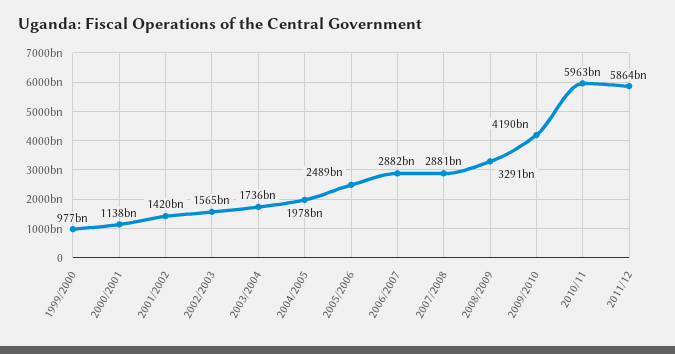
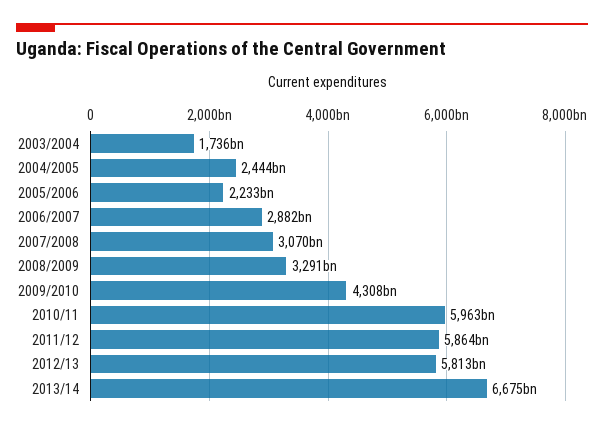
1999/2000: 977000000000 -> none
2000/2001: 1138000000000 -> none
2001/2002: 1420000000000 -> none
2002/2003: 1565000000000 -> none
2004/2005: 1978000000000 -> 2444000000000
2005/2006: 2489000000000 -> 2233000000000
2007/2008: 2881000000000 -> 3070000000000
2009/2010: 4190000000000 -> 4308000000000
2012/13: none -> 5813000000000
2013/14: none -> 6675000000000

